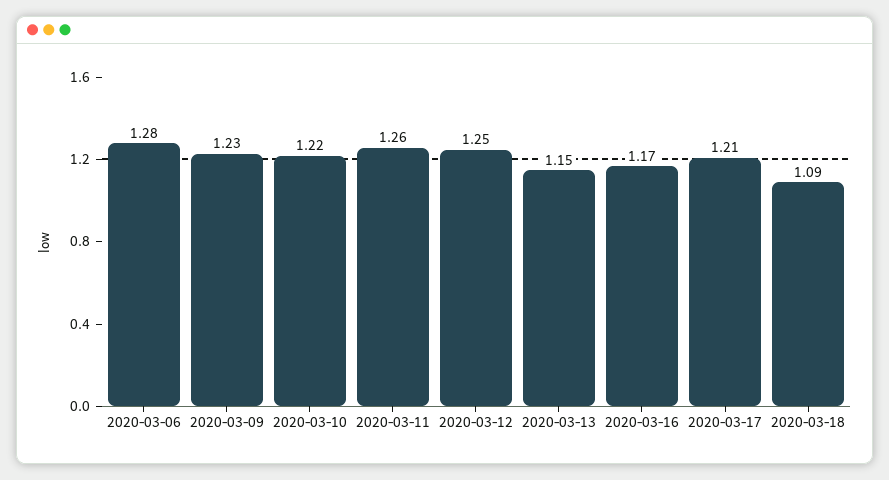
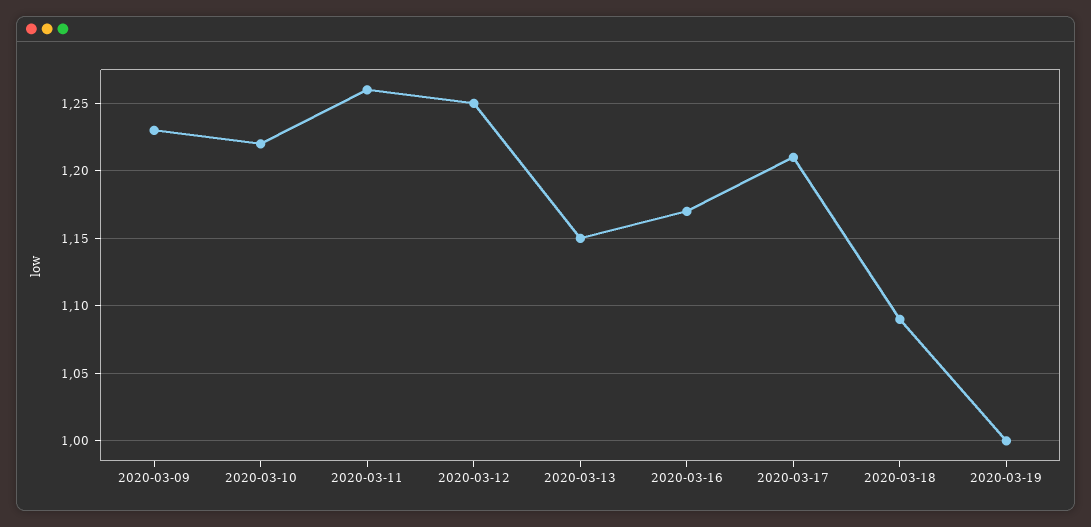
2020-03-06: 1.28 -> none
2020-03-19: none -> 1

